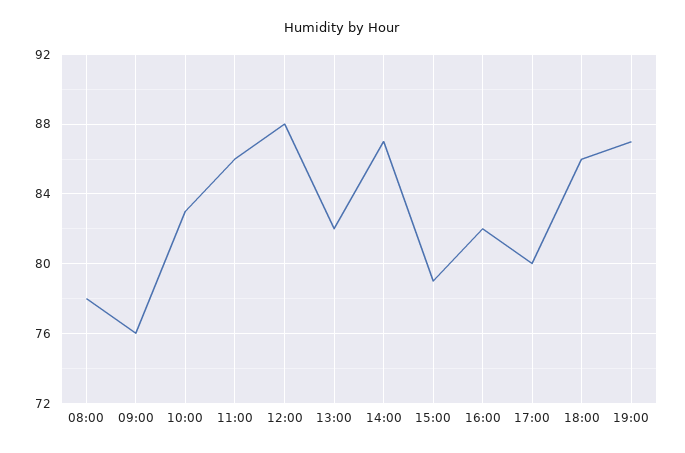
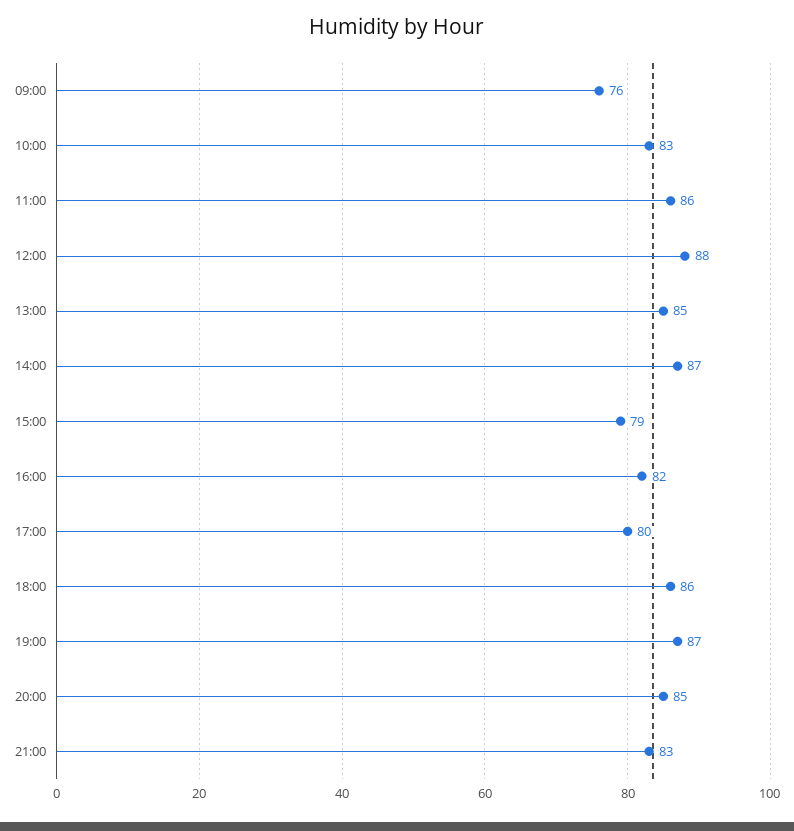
08:00: 78 -> none
13:00: 82 -> 85
20:00: none -> 85
21:00: none -> 83

